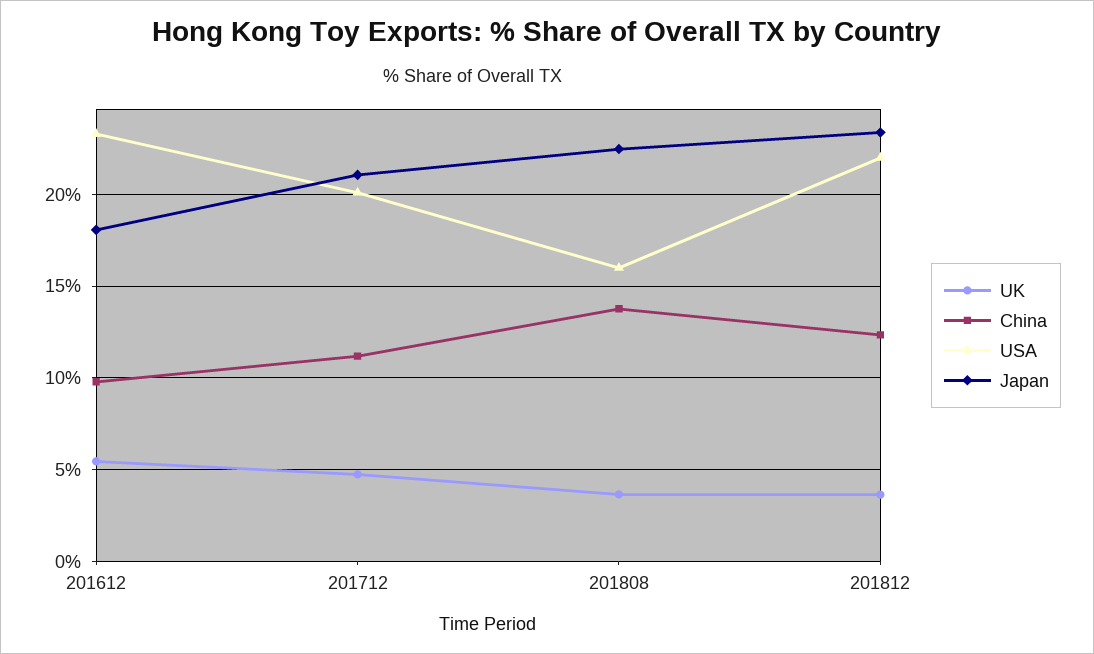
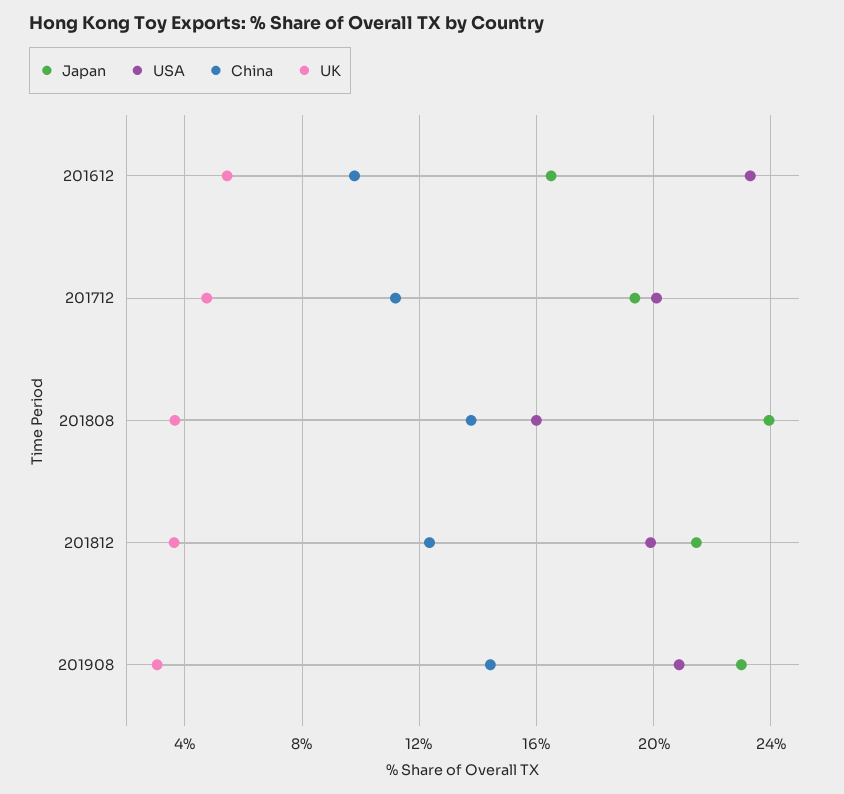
Japan, 201612: 18 -> 16.5
Japan, 201712: 21 -> 19.5
Japan, 201808: 22.5 -> 24
USA, 201812: 22 -> 20
Japan, 201812: 23.5 -> 21.5
Japan, 201908: none -> 23
USA, 201908: none -> 21
China, 201908: none -> 14.5
UK, 201908: none -> 3

